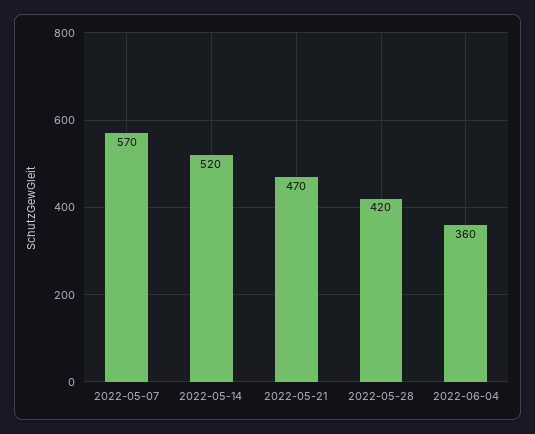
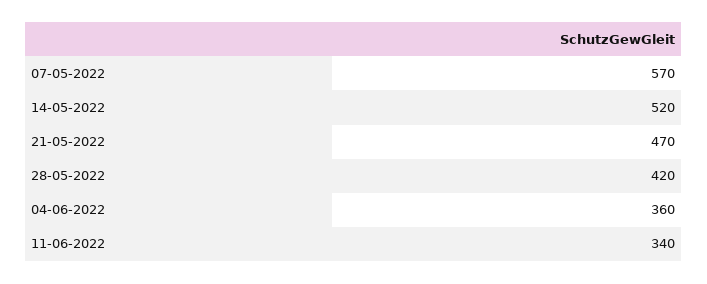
11-06-2022: none -> 340

